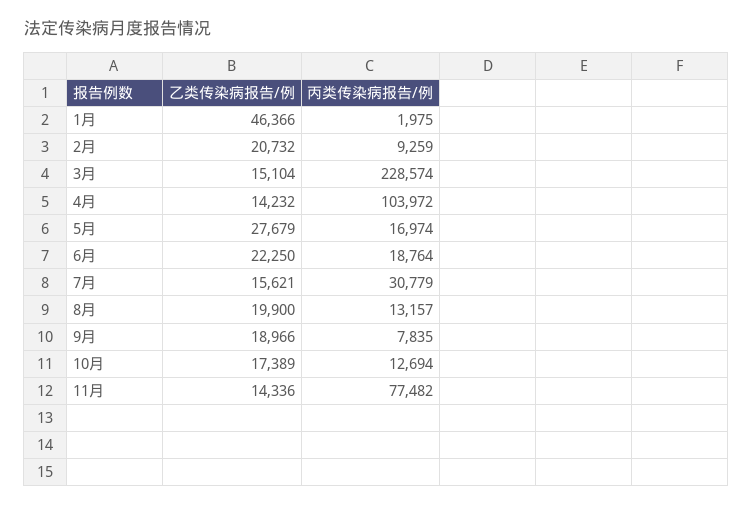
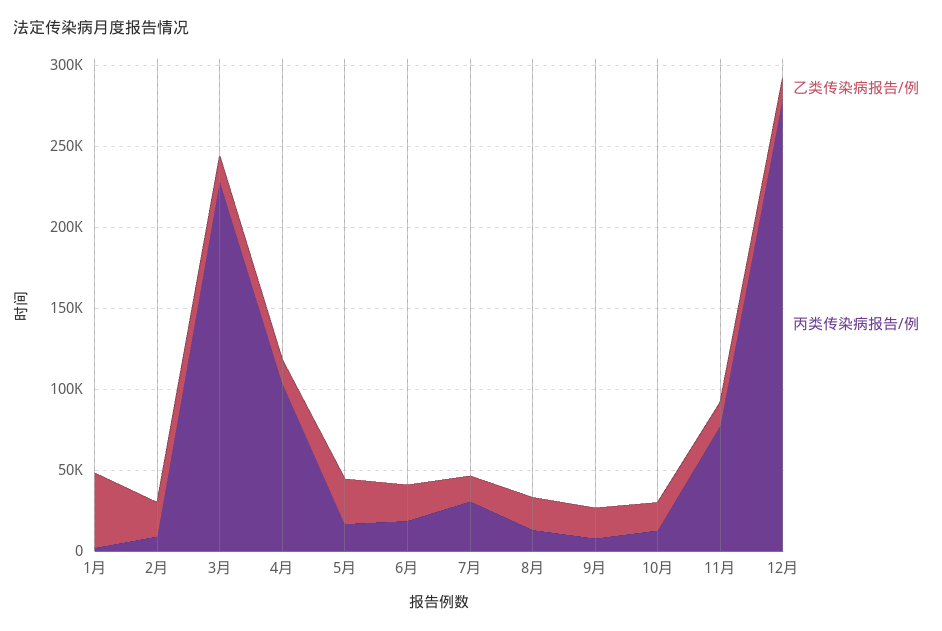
乙类传染病报告/例, 12月: none -> 10000
丙类传染病报告/例, 12月: none -> 280000

